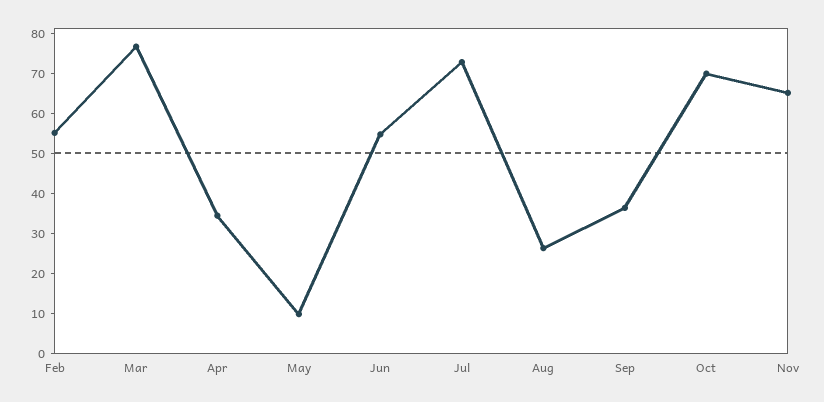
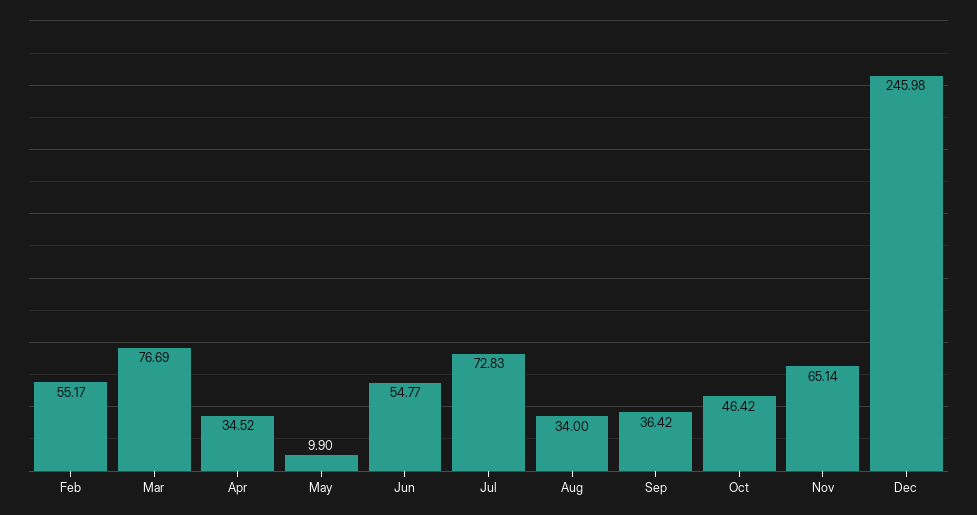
Aug: 26 -> 34
Oct: 70 -> 46.42
Dec: none -> 245.98

